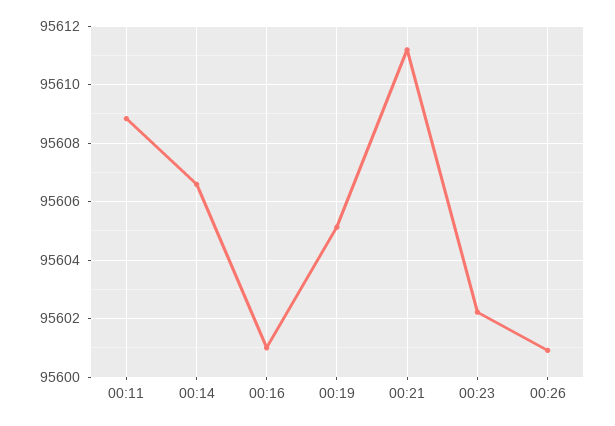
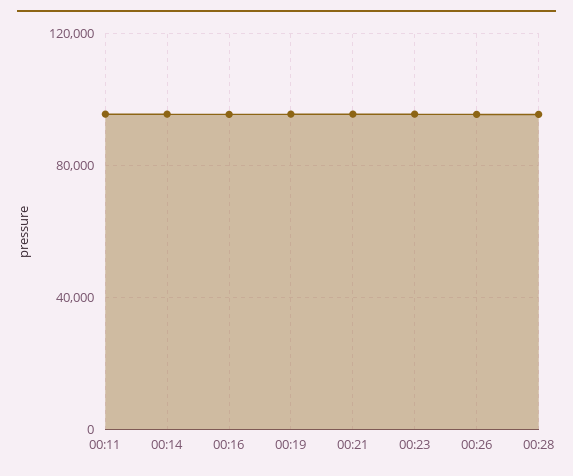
00:28: none -> 95000

